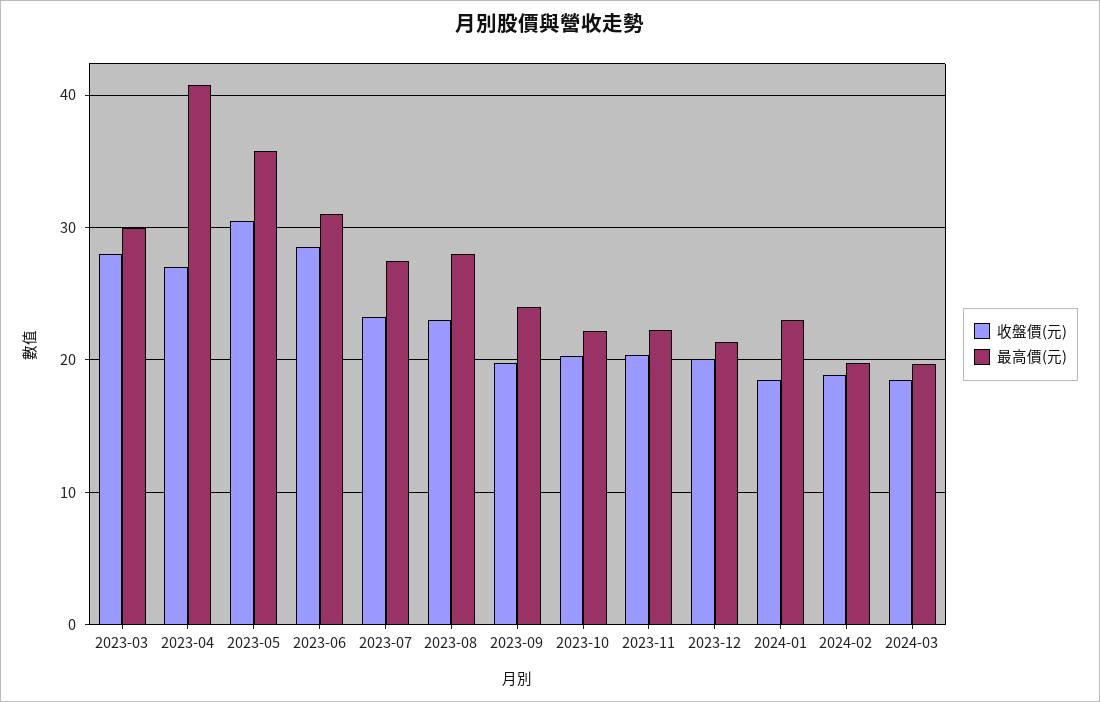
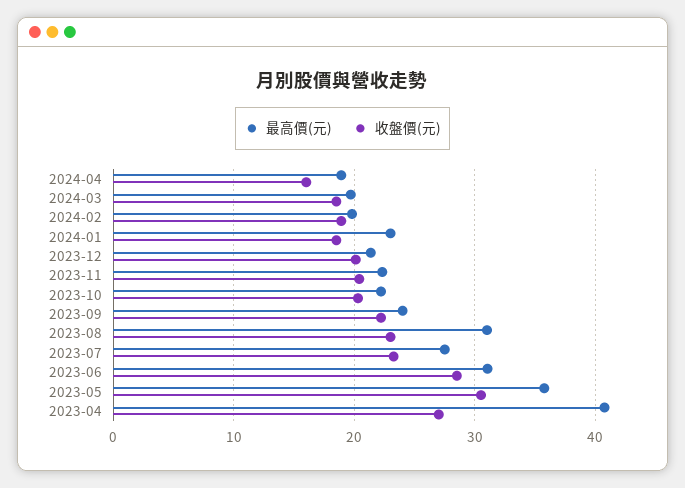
收盤價(元), 2023-03: 28 -> none
最高價(元), 2023-03: 30 -> none
最高價(元), 2023-08: 28 -> 31
收盤價(元), 2023-09: 20 -> 22
最高價(元), 2024-04: none -> 19
收盤價(元), 2024-04: none -> 16

